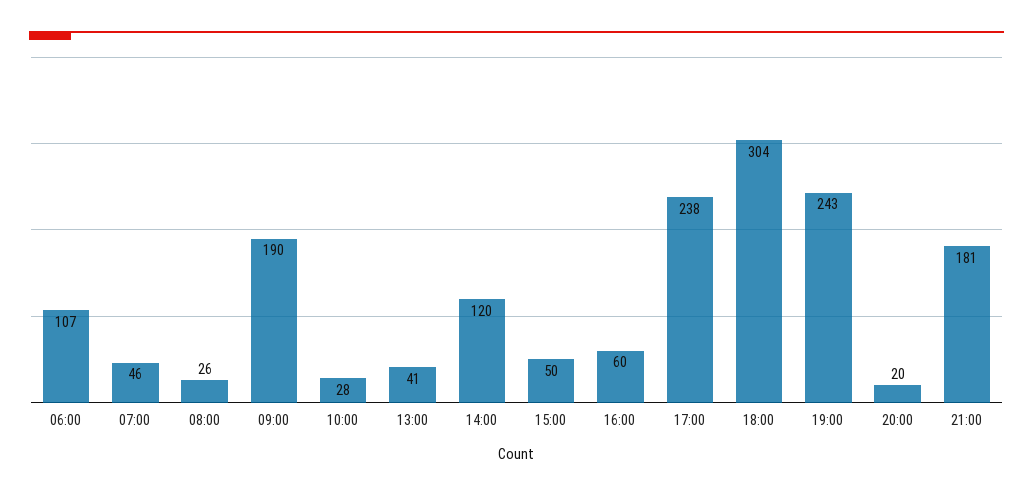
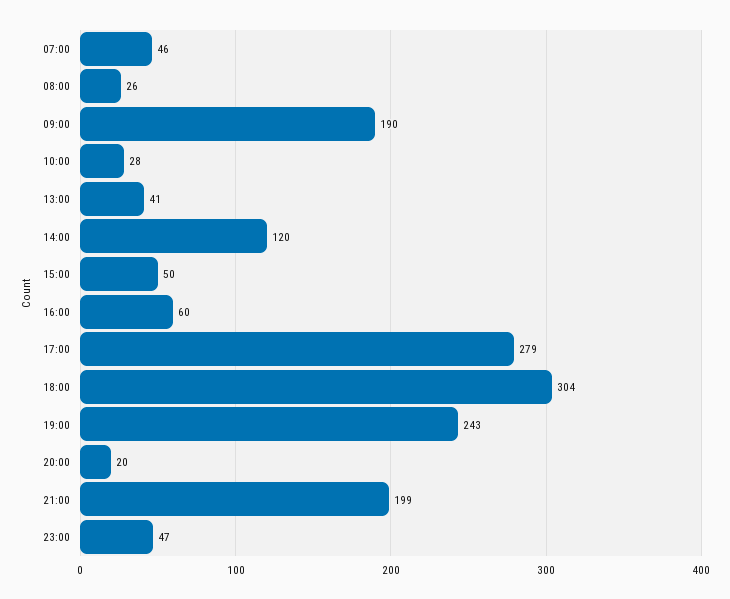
06:00: 107 -> none
17:00: 238 -> 279
21:00: 181 -> 199
23:00: none -> 47

